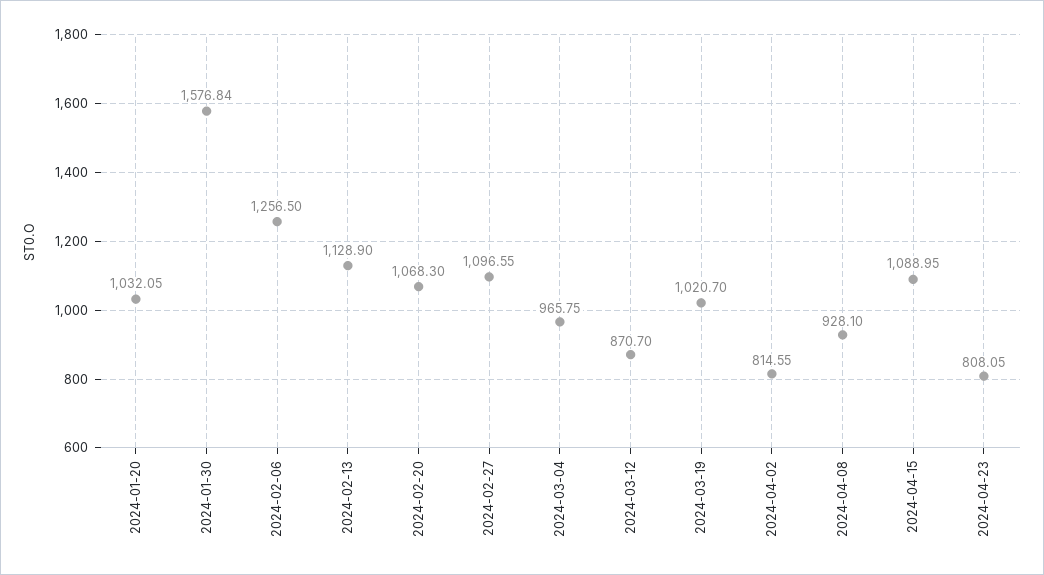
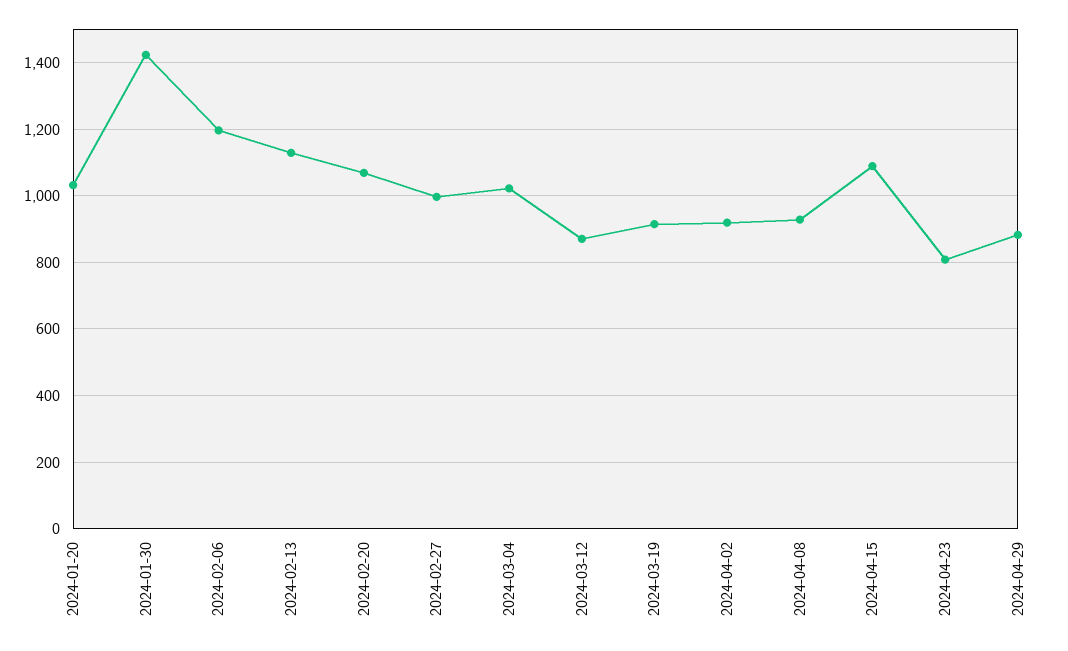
2024-01-30: 1576.84 -> 1420
2024-02-06: 1256.5 -> 1200
2024-02-27: 1096.55 -> 1000
2024-03-04: 965.75 -> 1020
2024-03-19: 1020.7 -> 920
2024-04-02: 814.55 -> 920
2024-04-29: none -> 880

